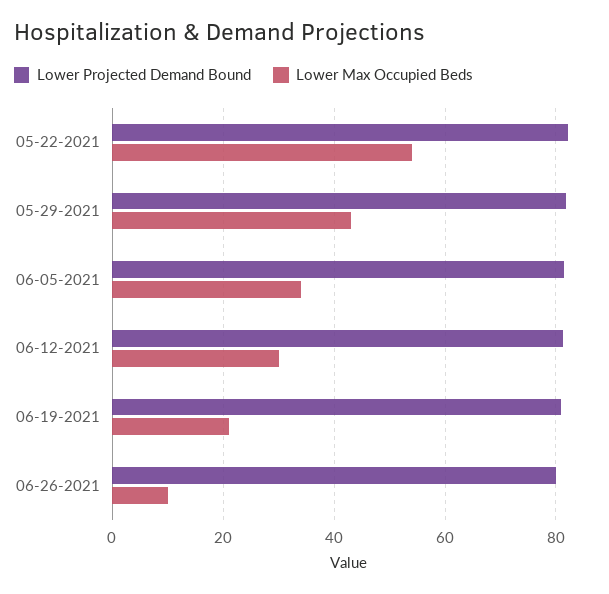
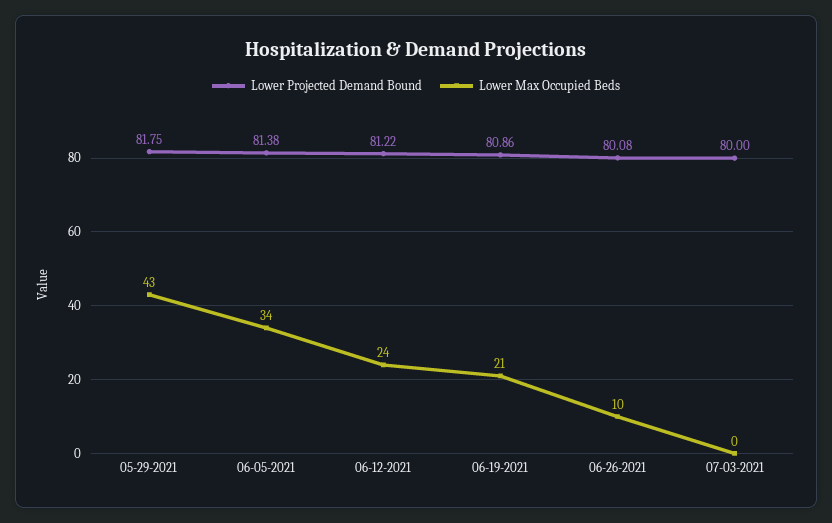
Lower Projected Demand Bound, 05-22-2021: 82 -> none
Lower Max Occupied Beds, 05-22-2021: 54 -> none
Lower Max Occupied Beds, 06-12-2021: 30 -> 24
Lower Projected Demand Bound, 07-03-2021: none -> 80
Lower Max Occupied Beds, 07-03-2021: none -> 0

